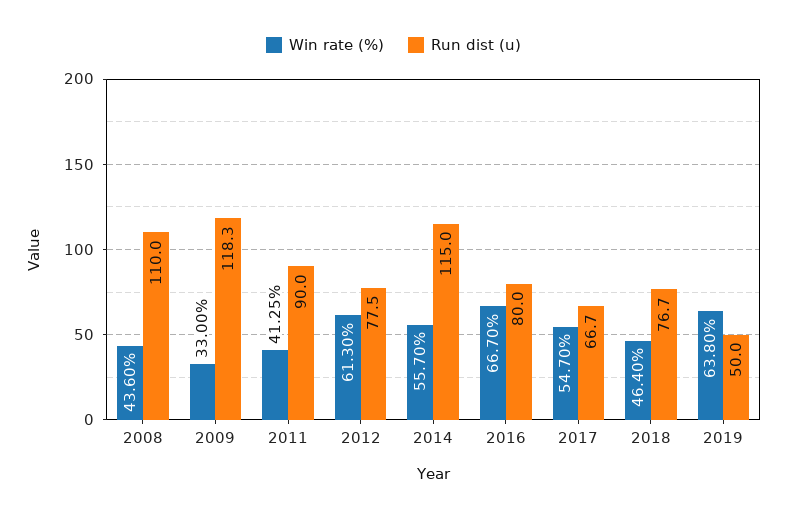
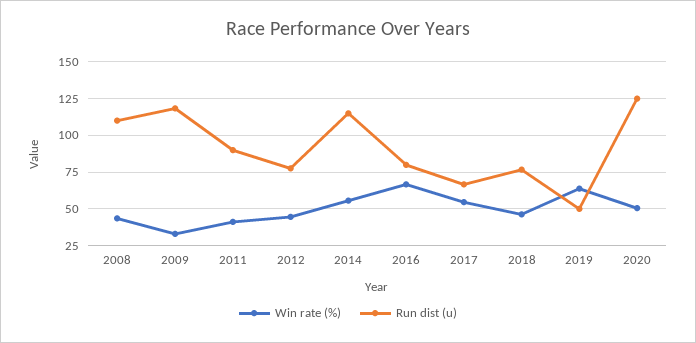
Win rate (%), 2012: 61.3 -> 45
Win rate (%), 2020: none -> 50
Run dist (u), 2020: none -> 125

